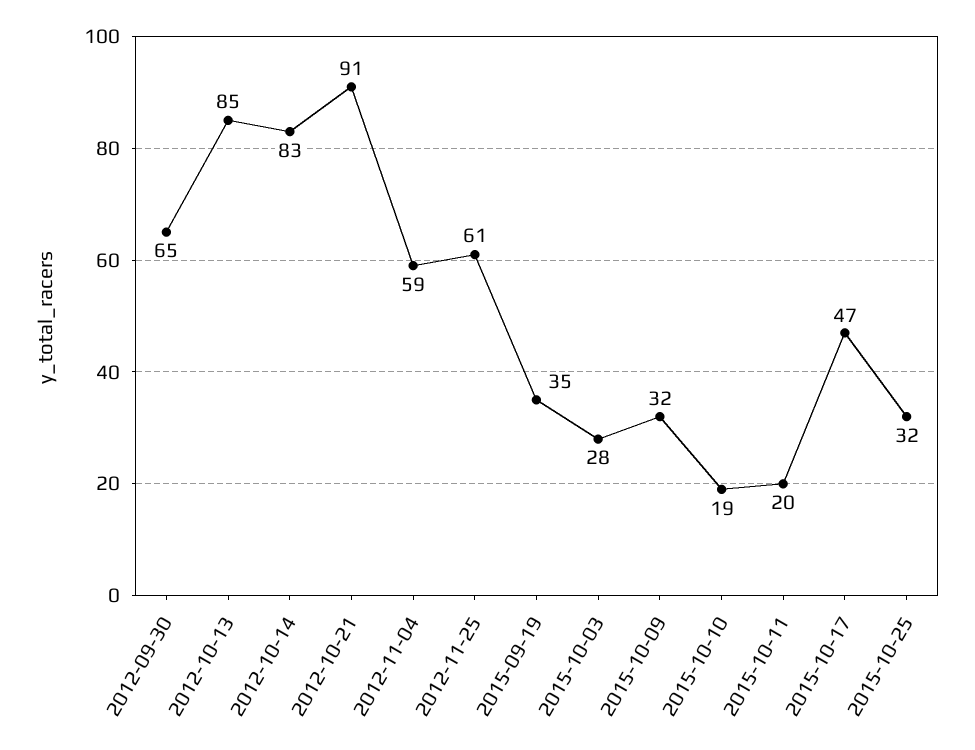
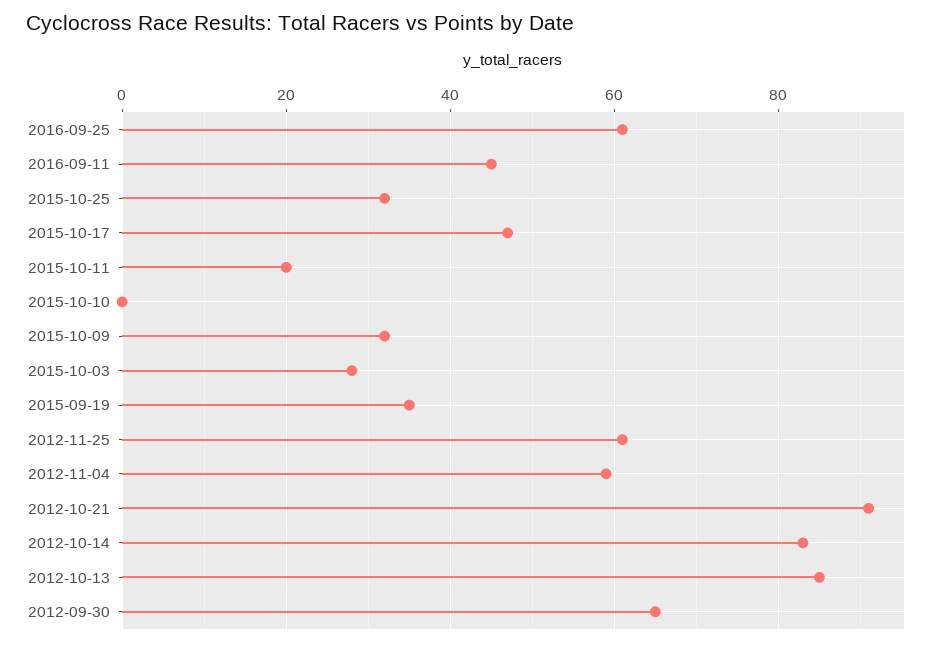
2015-10-10: 19 -> 0
2016-09-25: none -> 60
2016-09-11: none -> 45

